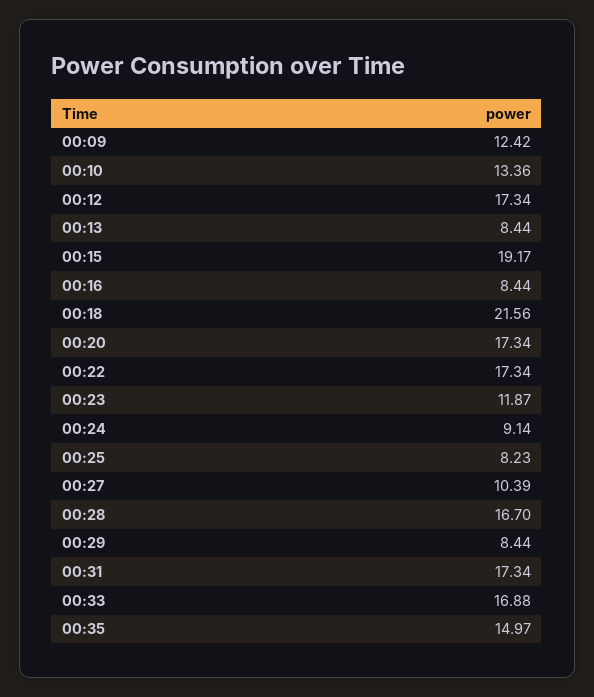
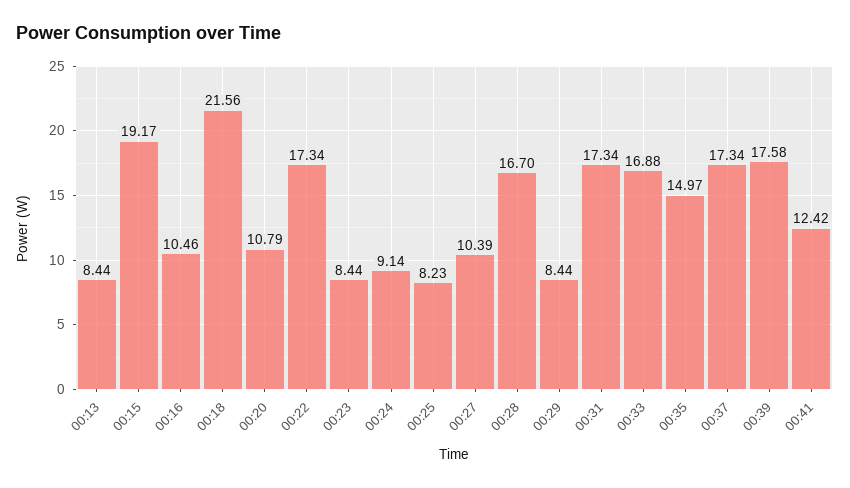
00:09: 12.42 -> none
00:10: 13.36 -> none
00:12: 17.34 -> none
00:16: 8.44 -> 10.46
00:20: 17.34 -> 10.79
00:23: 11.87 -> 8.44
00:37: none -> 17.34
00:39: none -> 17.58
00:41: none -> 12.42

